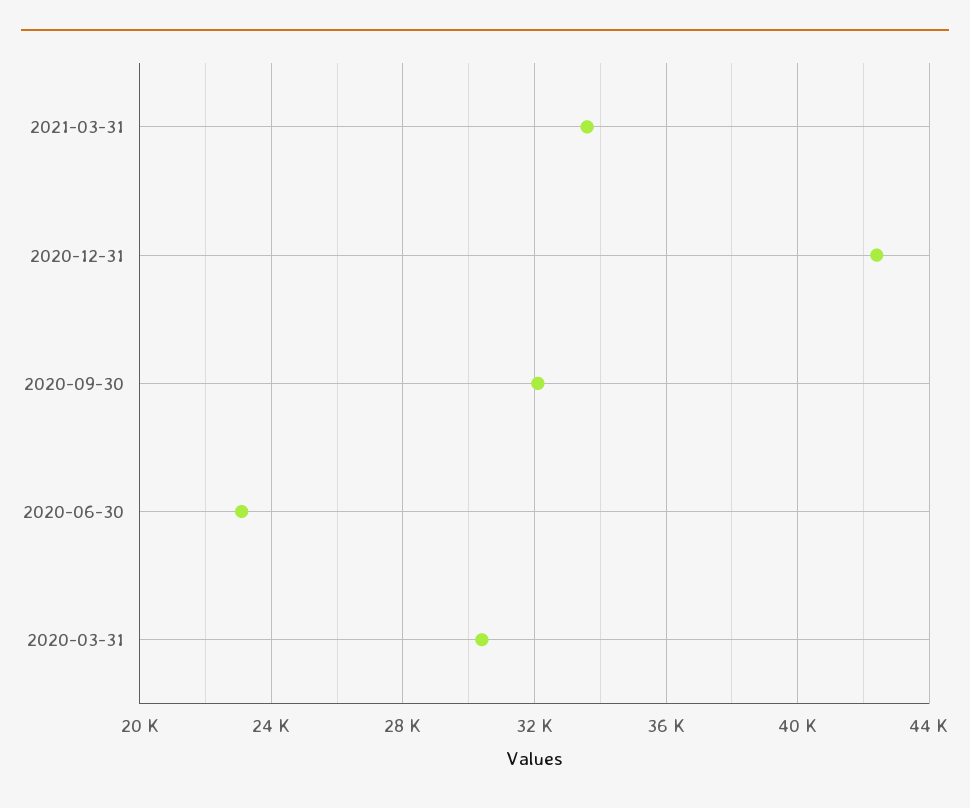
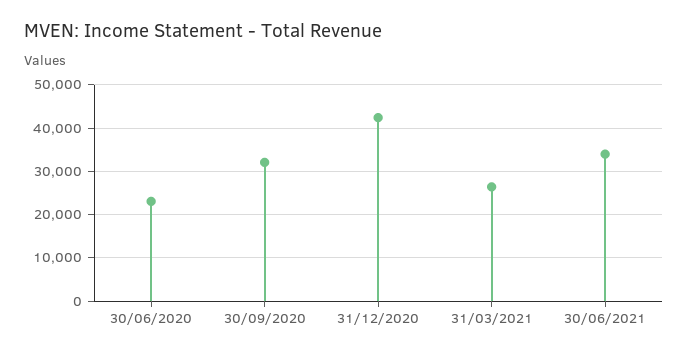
2021-03-31: 33500 -> 26000
2020-03-31: 30500 -> none
30/06/2021: none -> 34000

